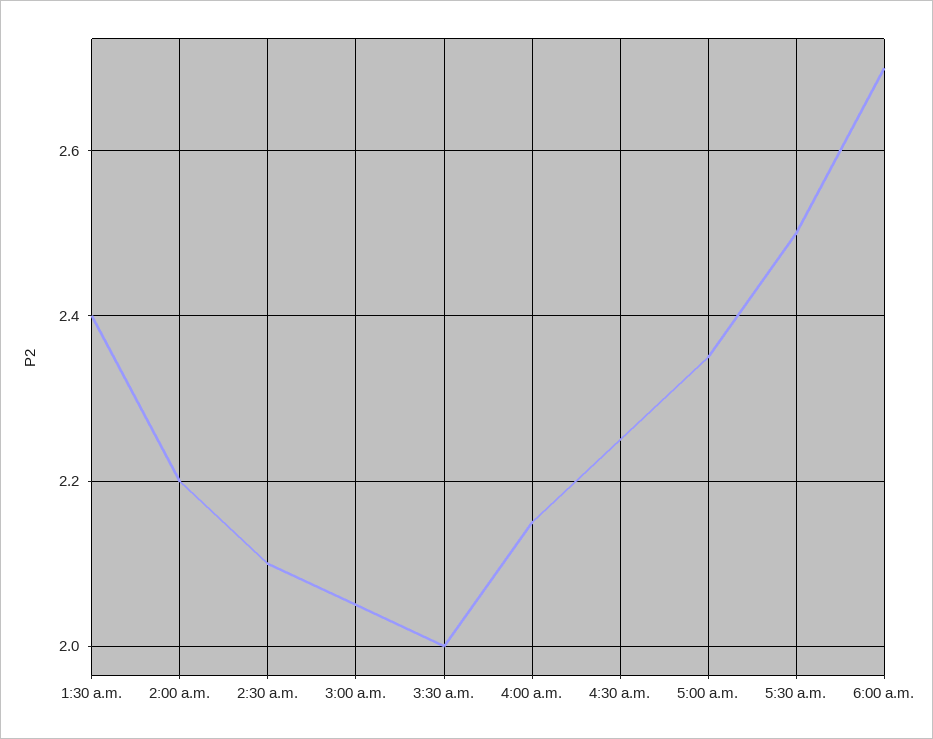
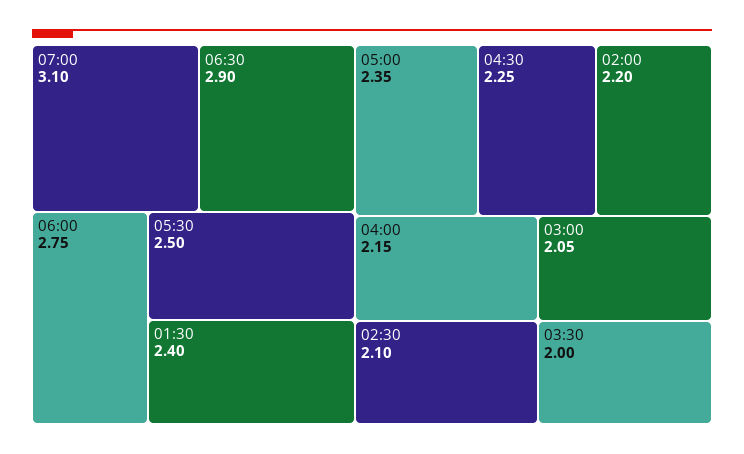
6:00 a.m.: 2.7 -> 2.75
07:00: none -> 3.1
06:30: none -> 2.9

